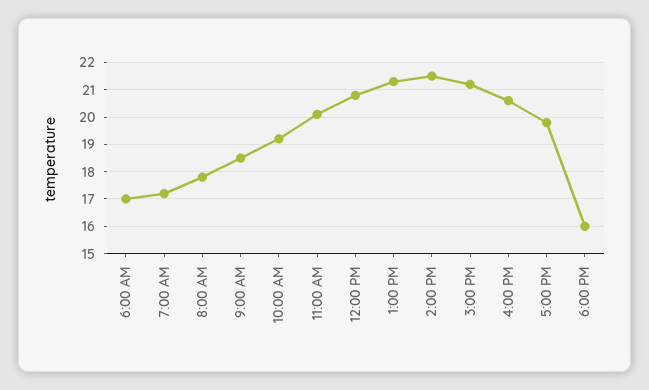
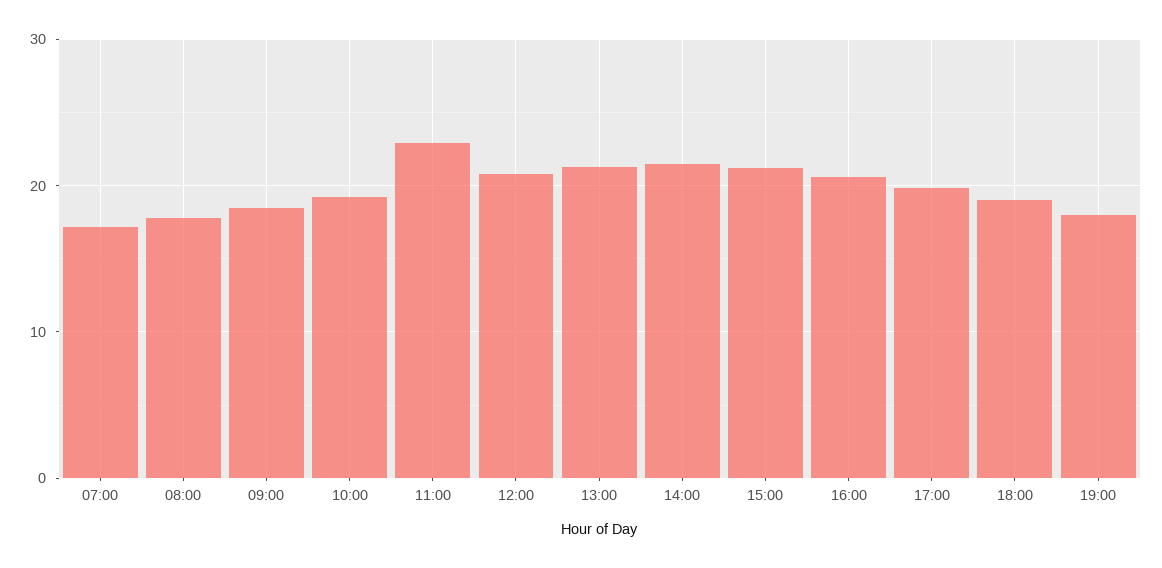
6:00 AM: 17 -> none
11:00 AM: 20 -> 23
6:00 PM: 16 -> 19
19:00: none -> 18

